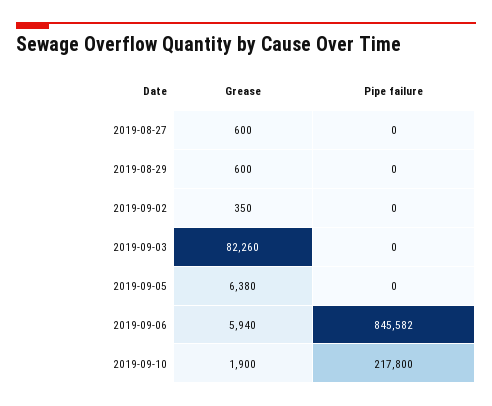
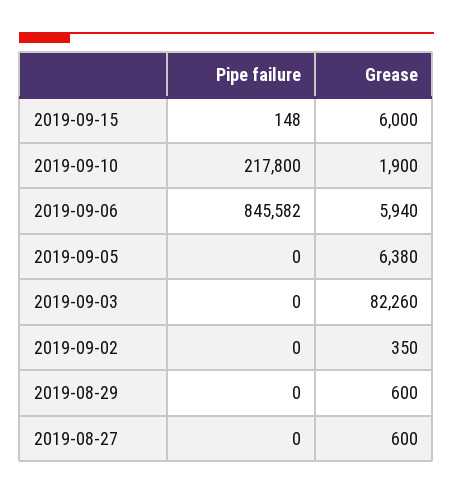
Pipe failure, 2019-09-15: none -> 148
Grease, 2019-09-15: none -> 6000

